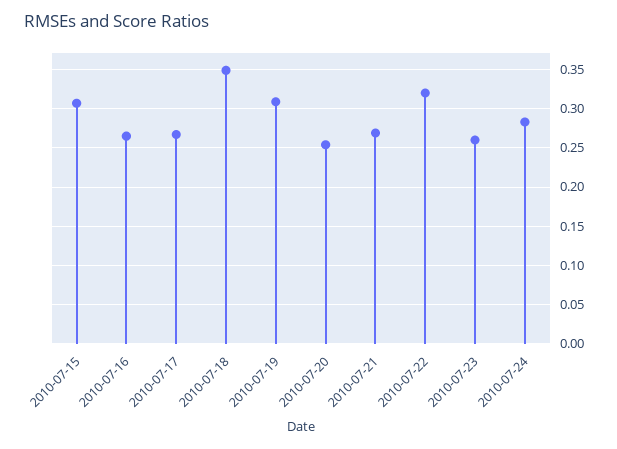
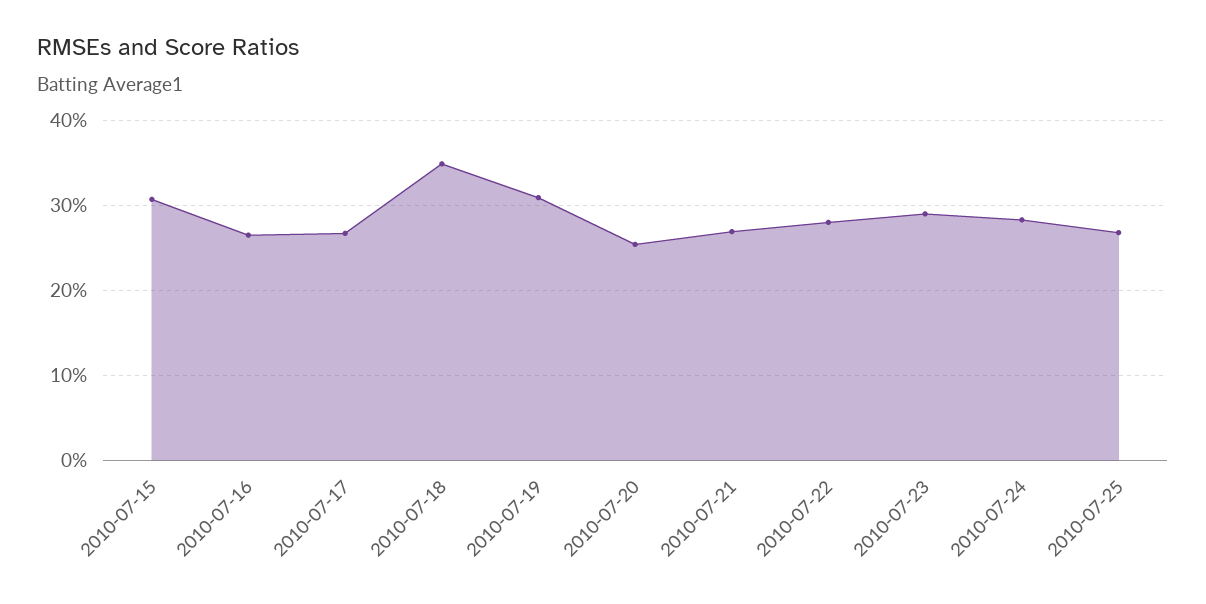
2010-07-22: 0.32 -> 0.28
2010-07-23: 0.26 -> 0.29
2010-07-25: none -> 0.27

